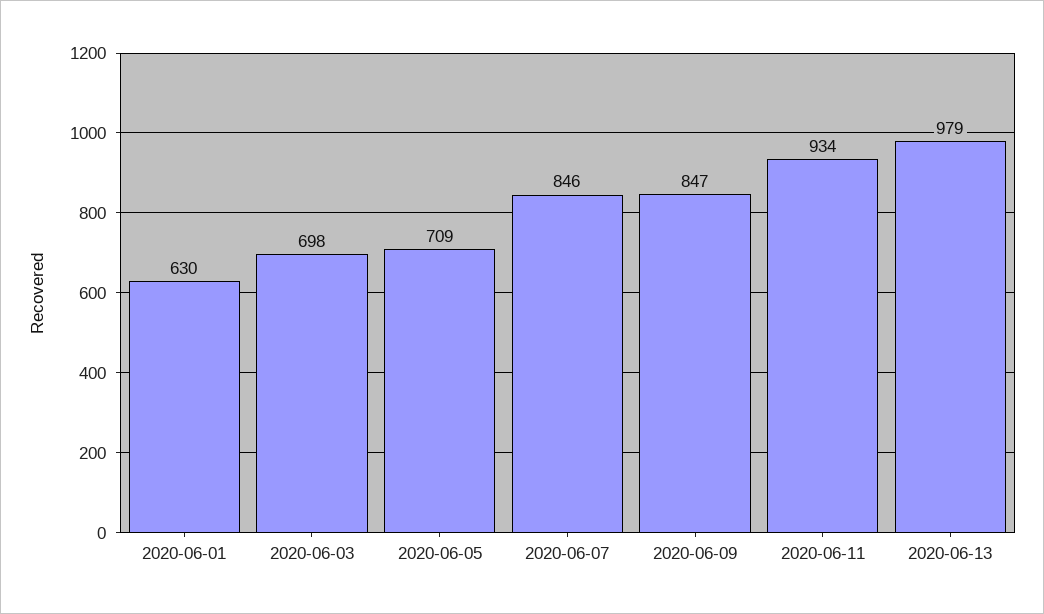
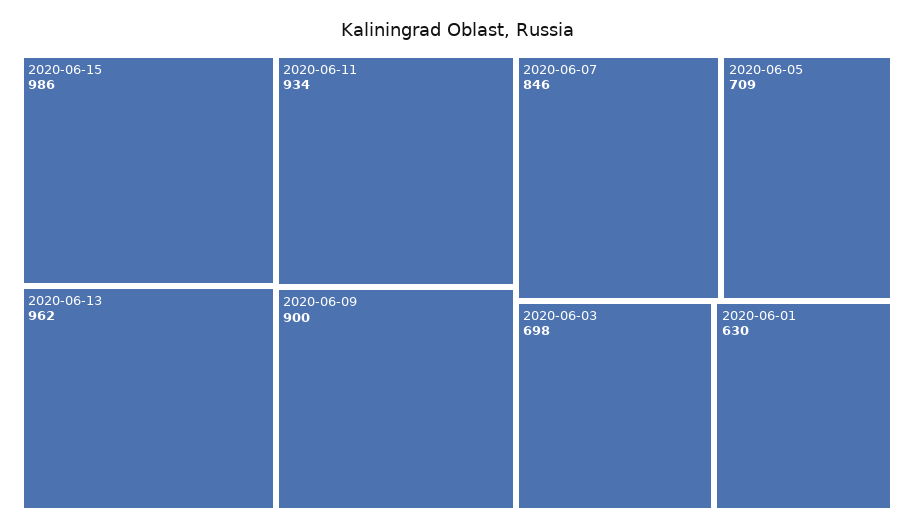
2020-06-09: 847 -> 900
2020-06-13: 979 -> 962
2020-06-15: none -> 986

